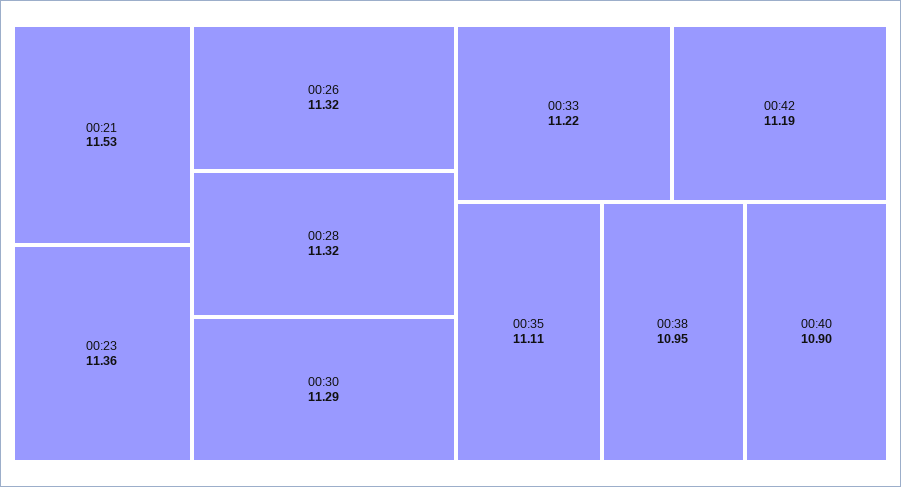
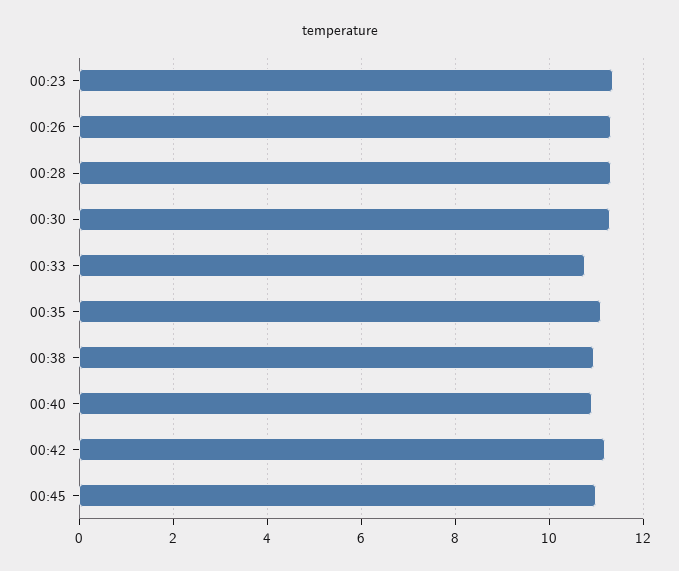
00:21: 11.53 -> none
00:33: 11.22 -> 10.8
00:45: none -> 11

